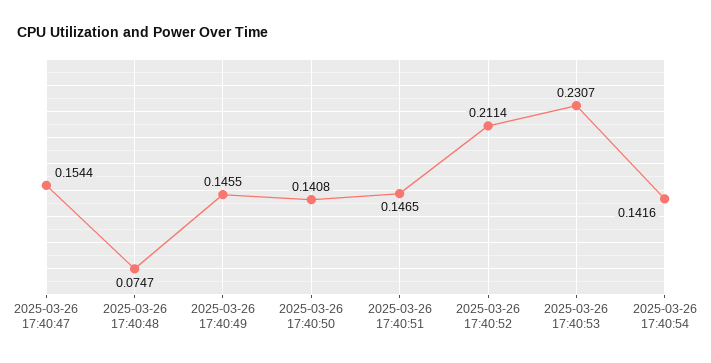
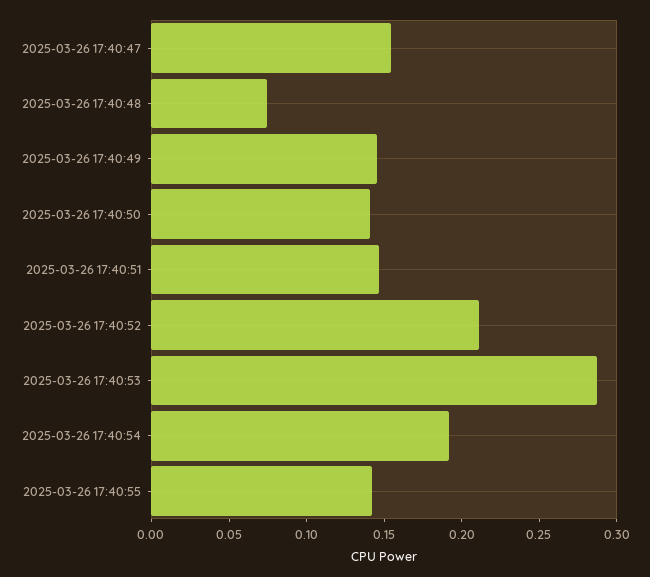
2025-03-26 17:40:53: 0.2307 -> 0.29
2025-03-26 17:40:54: 0.1416 -> 0.19
2025-03-26 17:40:55: none -> 0.14

